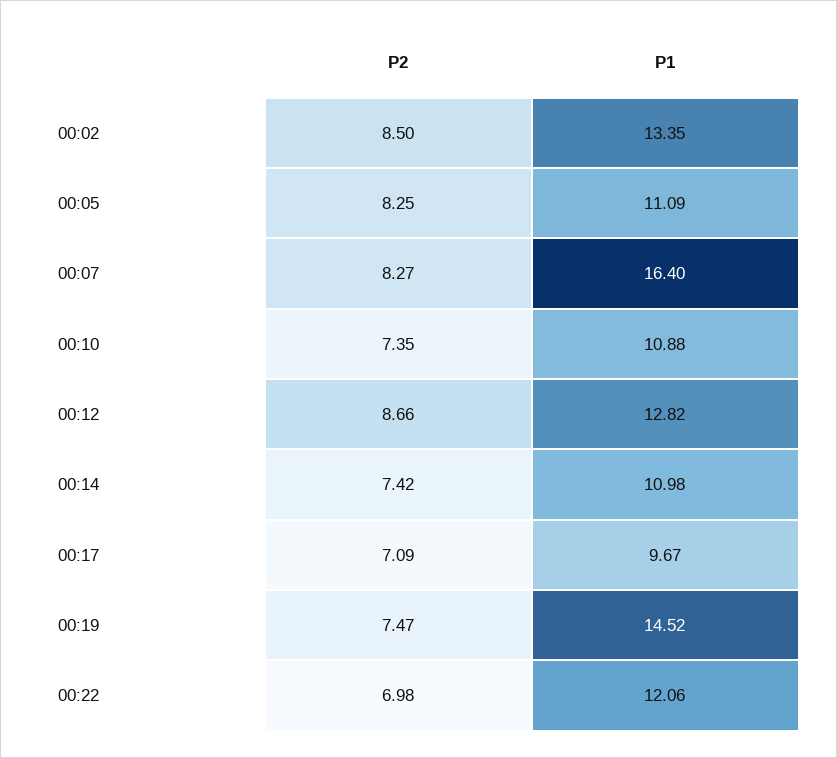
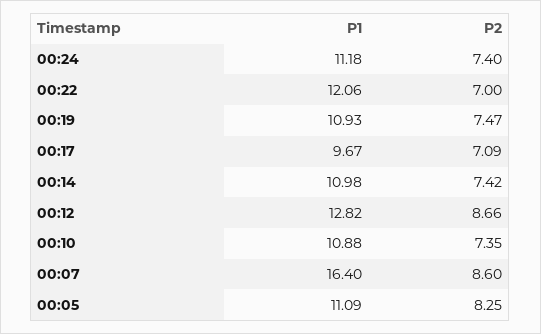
P2, 00:02: 8.5 -> none
P1, 00:02: 13.35 -> none
P2, 00:07: 8.27 -> 8.6
P1, 00:19: 14.52 -> 10.93
P2, 00:22: 6.98 -> 7
P1, 00:24: none -> 11.18
P2, 00:24: none -> 7.4

